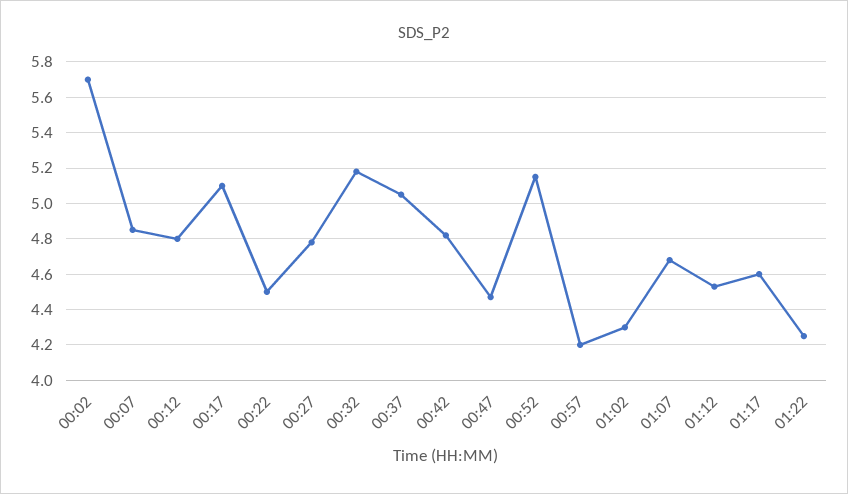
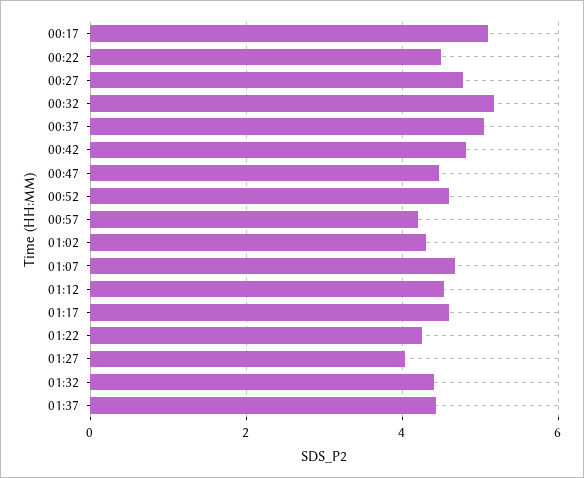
00:02: 5.7 -> none
00:07: 4.85 -> none
00:12: 4.8 -> none
00:52: 5.15 -> 4.6
01:27: none -> 4
01:32: none -> 4.4
01:37: none -> 4.4

